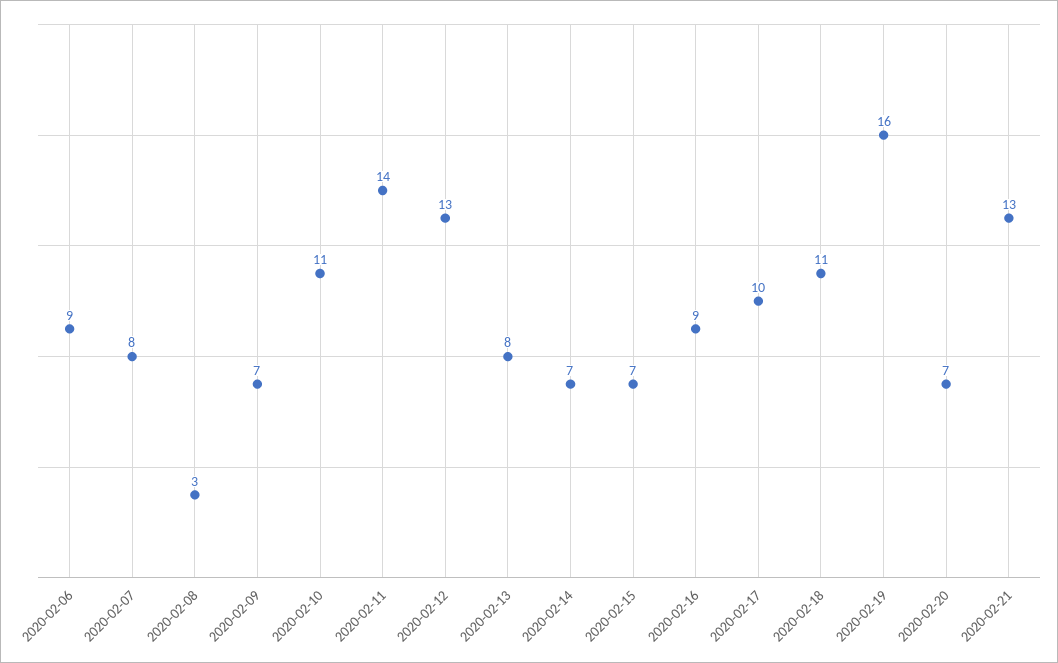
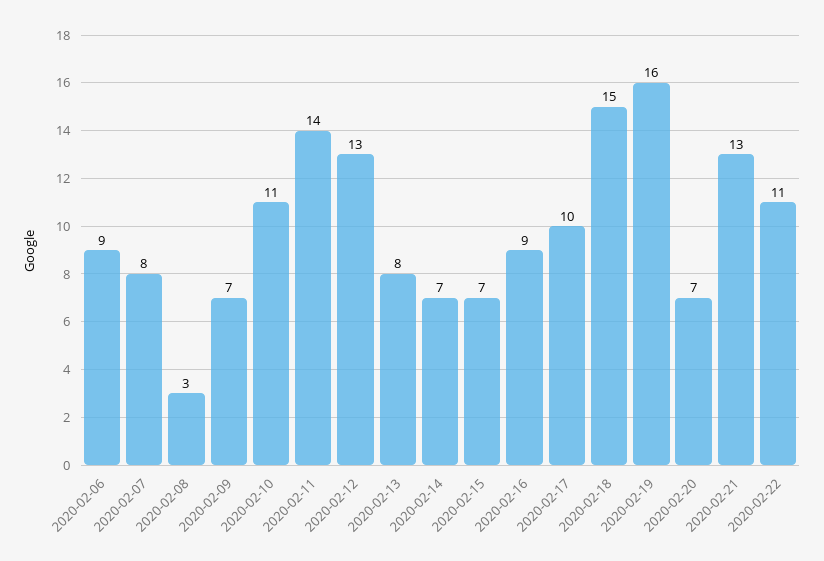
2020-02-18: 11 -> 15
2020-02-22: none -> 11

